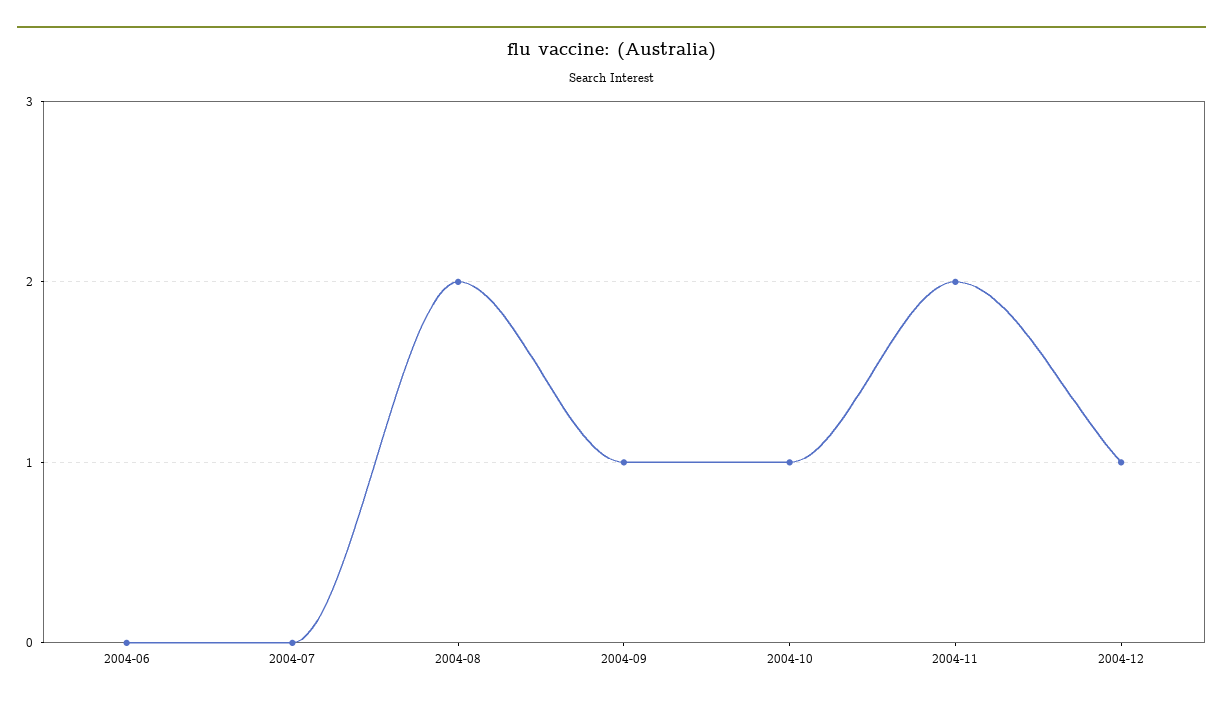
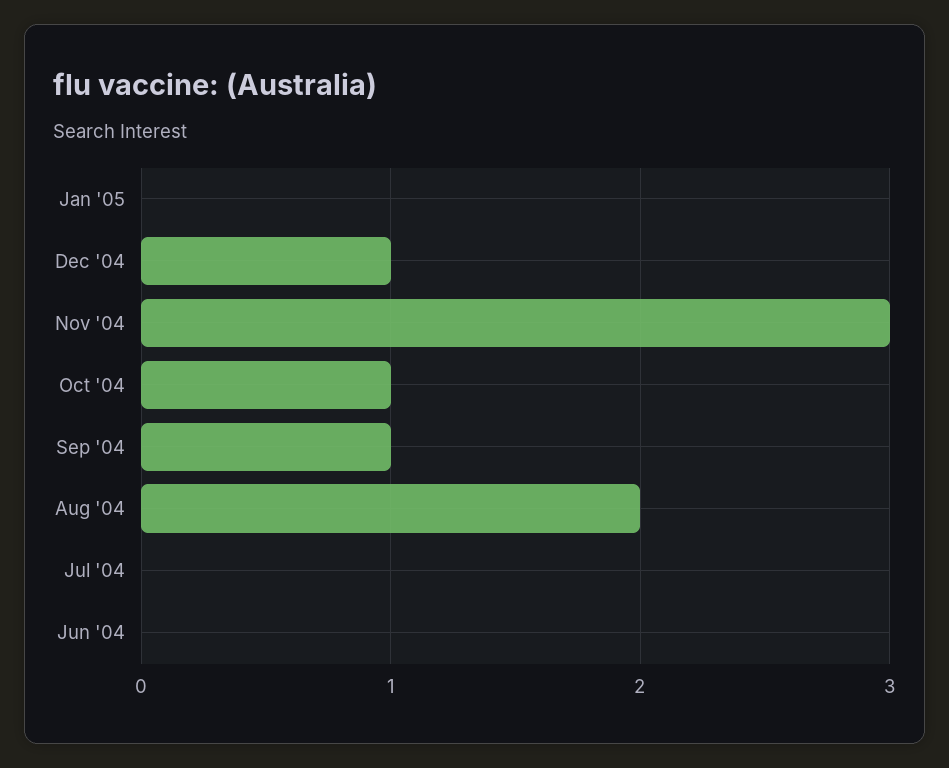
2004-11: 2 -> 3
Jan '05: none -> 0

